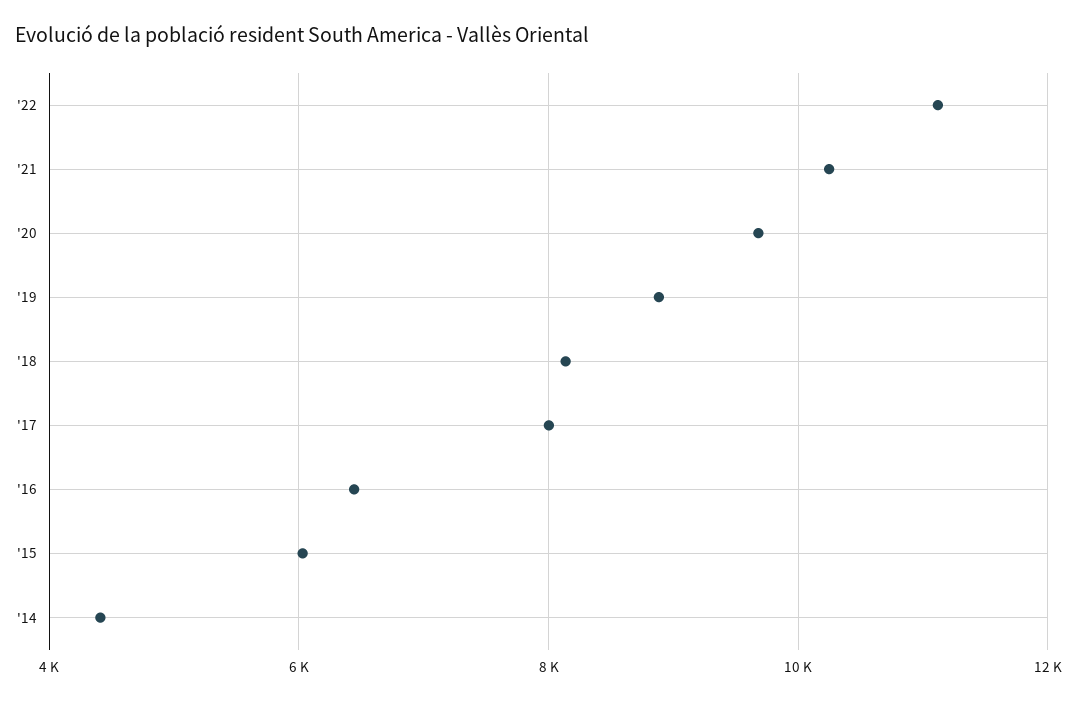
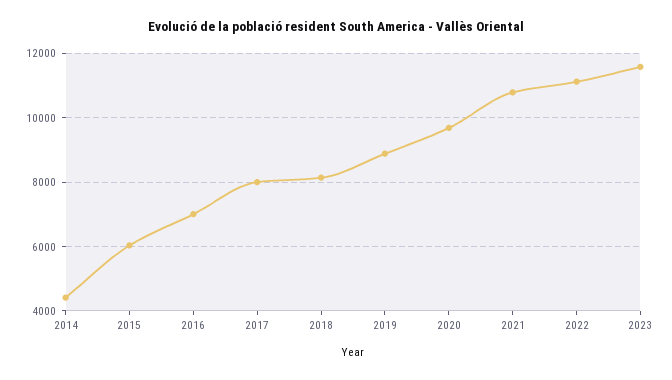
'21: 10200 -> 10800
'16: 6400 -> 7000
2023: none -> 11600

